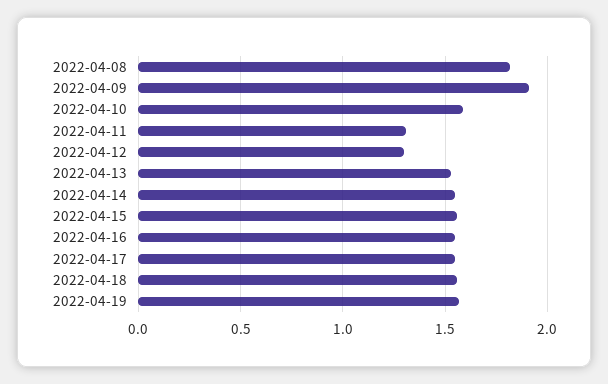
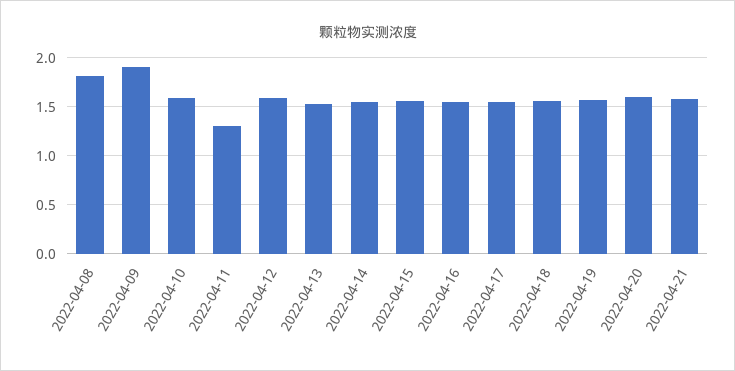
2022-04-12: 1.3 -> 1.6
2022-04-20: none -> 1.6
2022-04-21: none -> 1.6

